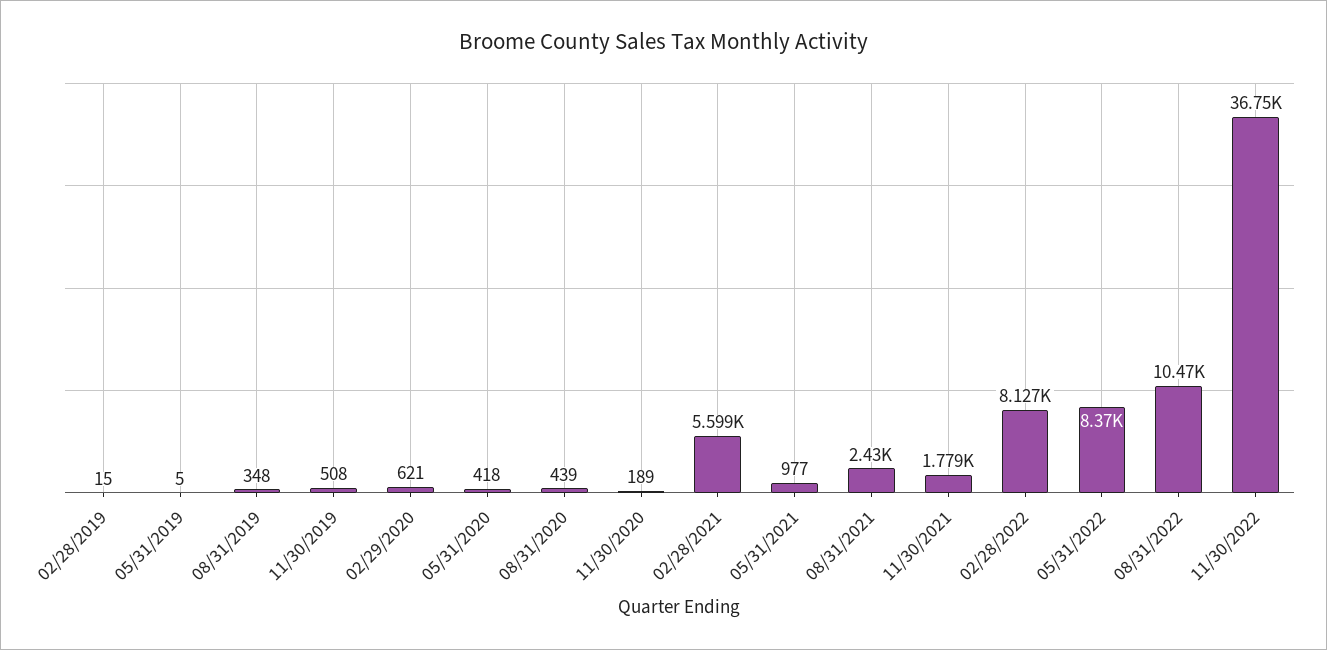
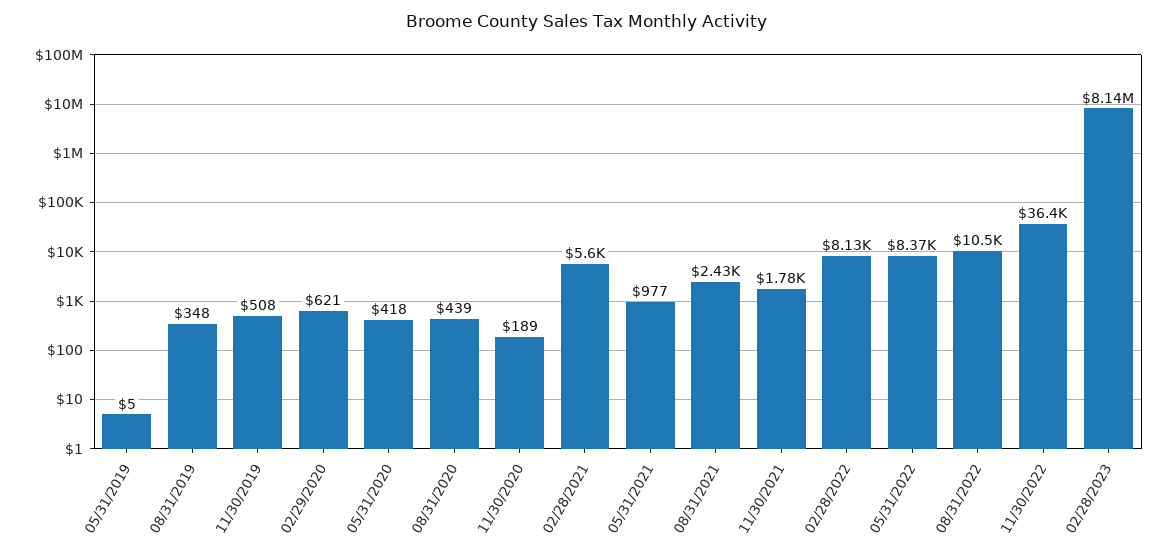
02/28/2019: 15 -> none
11/30/2022: 36750 -> 36400
02/28/2023: none -> 8140000

